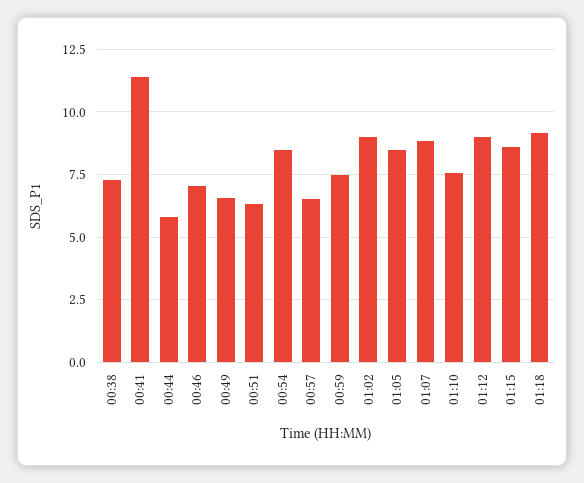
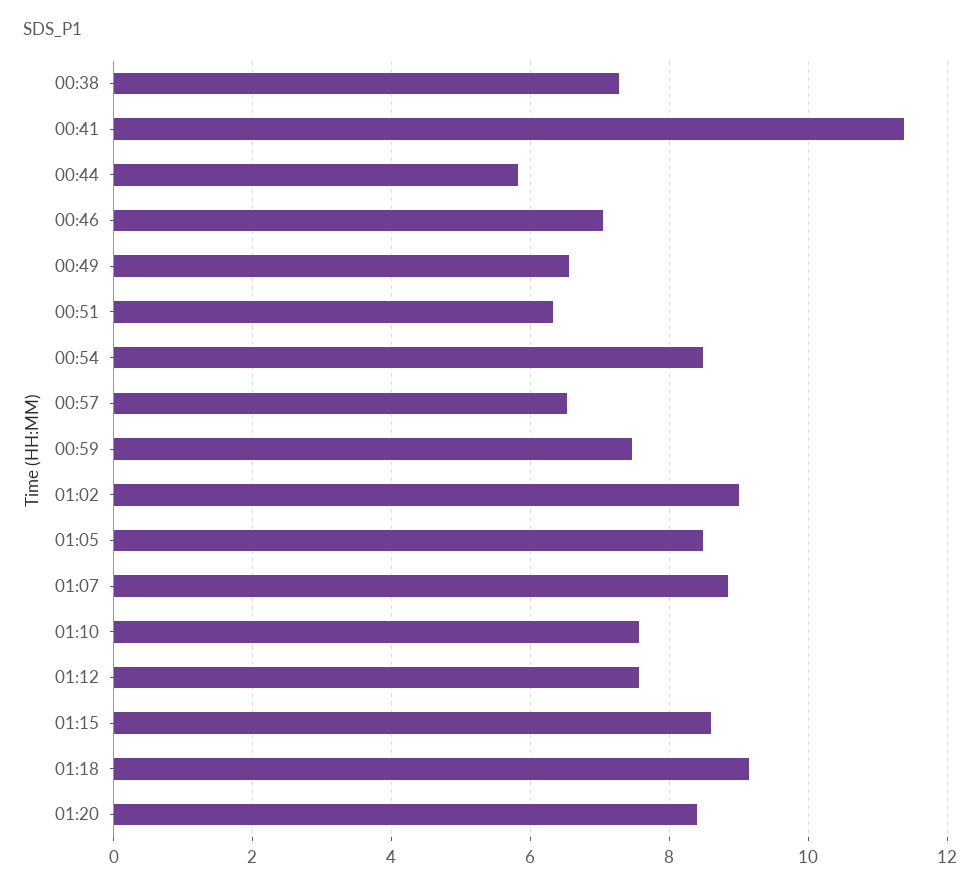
01:12: 9 -> 7.6
01:20: none -> 8.4

